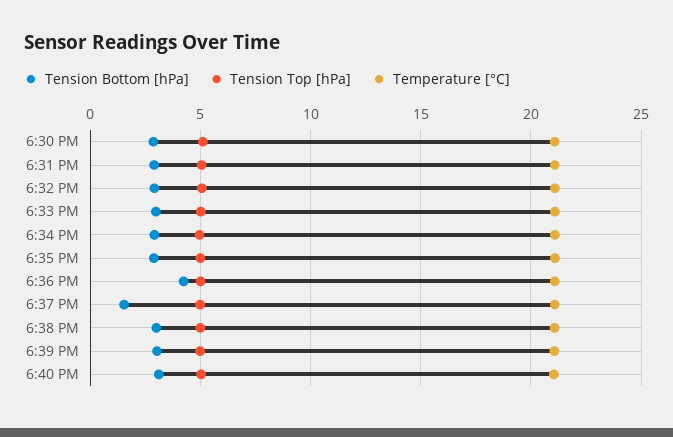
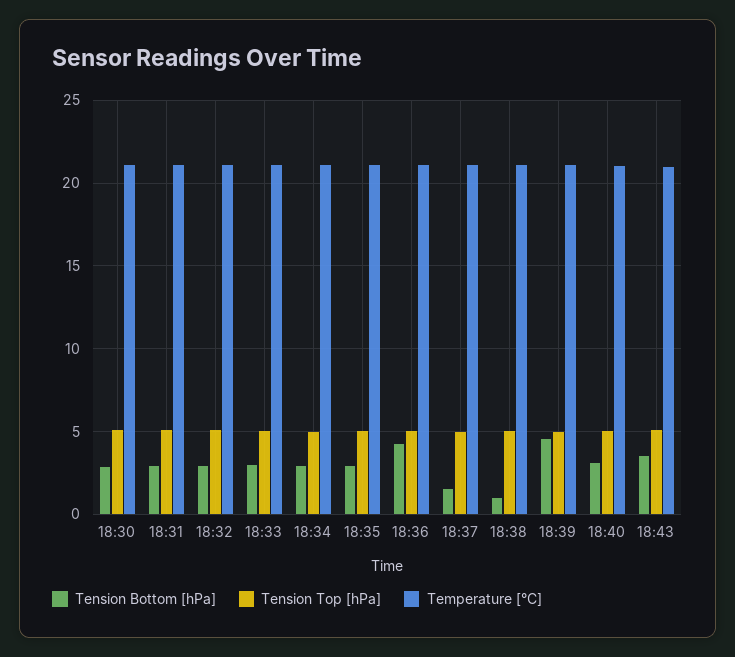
Tension Bottom [hPa], 6:38 PM: 3 -> 1
Tension Bottom [hPa], 6:39 PM: 3 -> 4.5
Tension Bottom [hPa], 18:43: none -> 3.5
Tension Top [hPa], 18:43: none -> 5
Temperature [°C], 18:43: none -> 21

